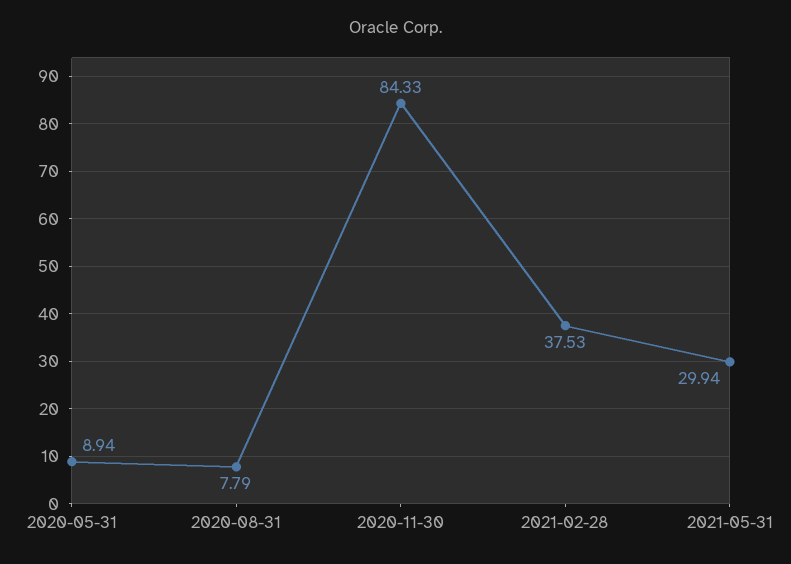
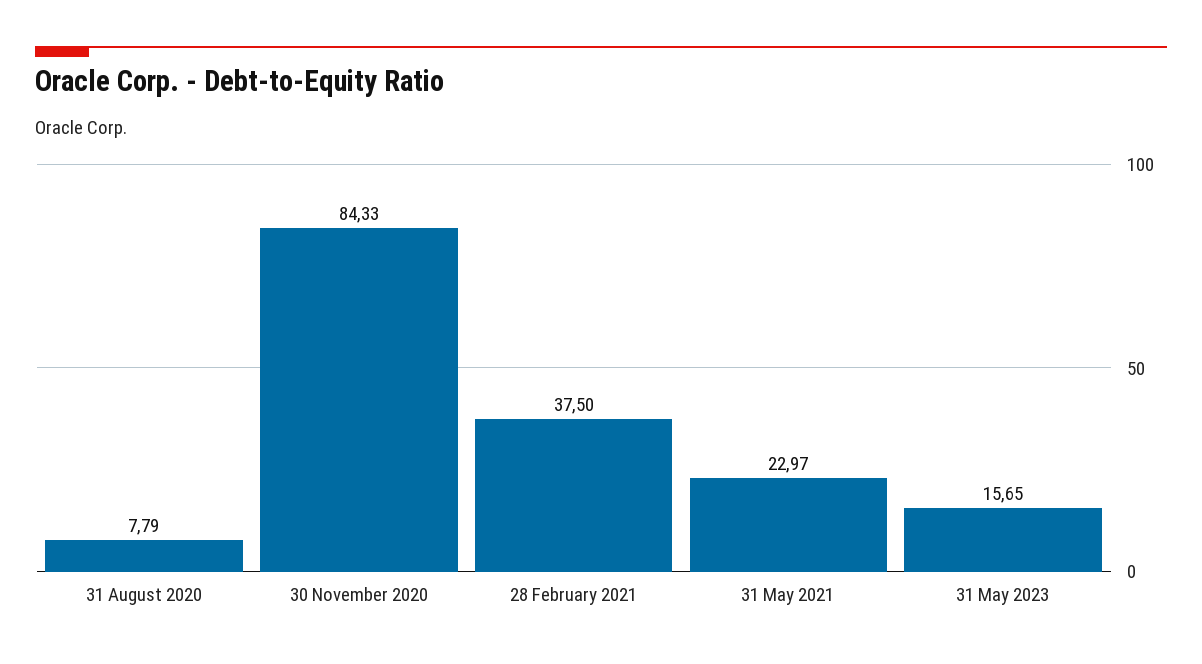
2020-05-31: 8.94 -> none
2021-02-28: 37.53 -> 37.5
2021-05-31: 29.94 -> 22.97
31 May 2023: none -> 15.65

